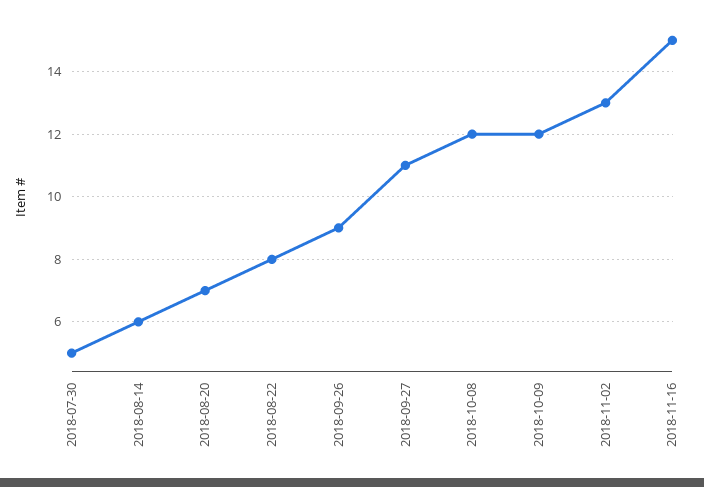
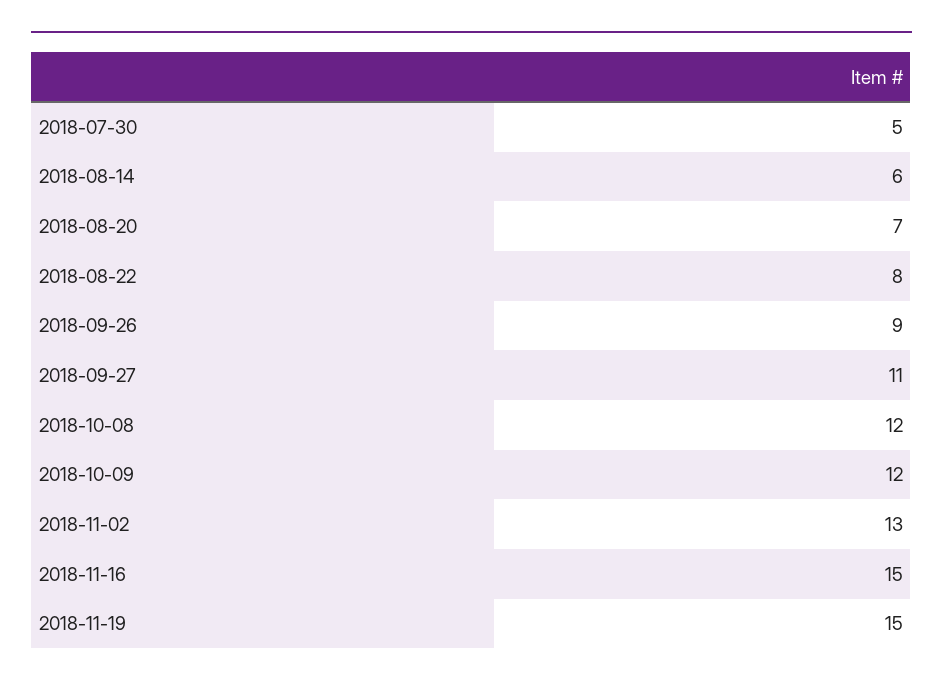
2018-11-19: none -> 15

